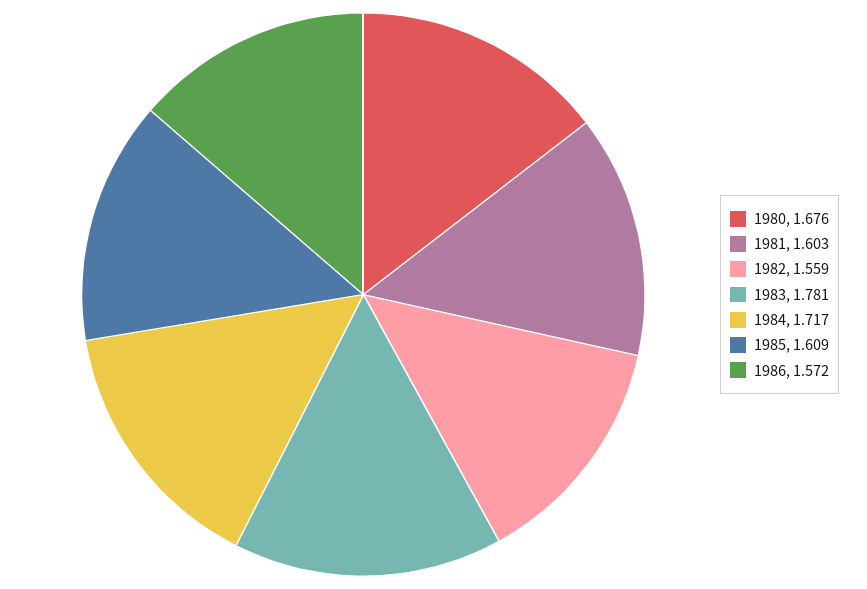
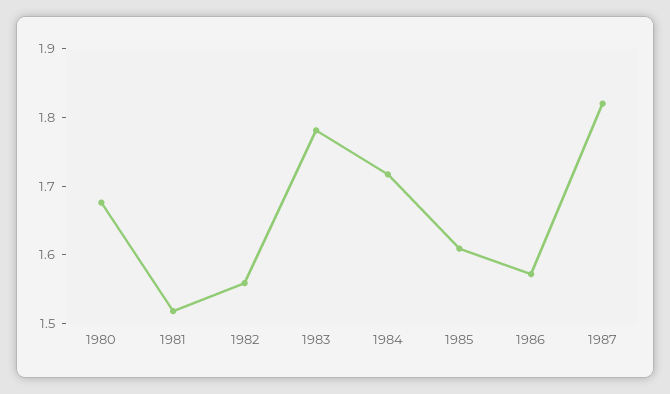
1981: 1.603 -> 1.52
1987: none -> 1.82

